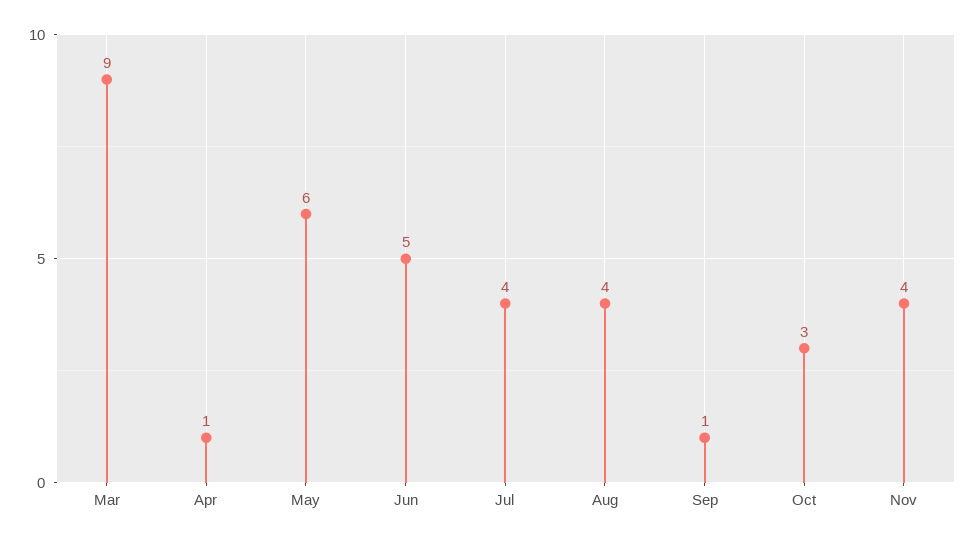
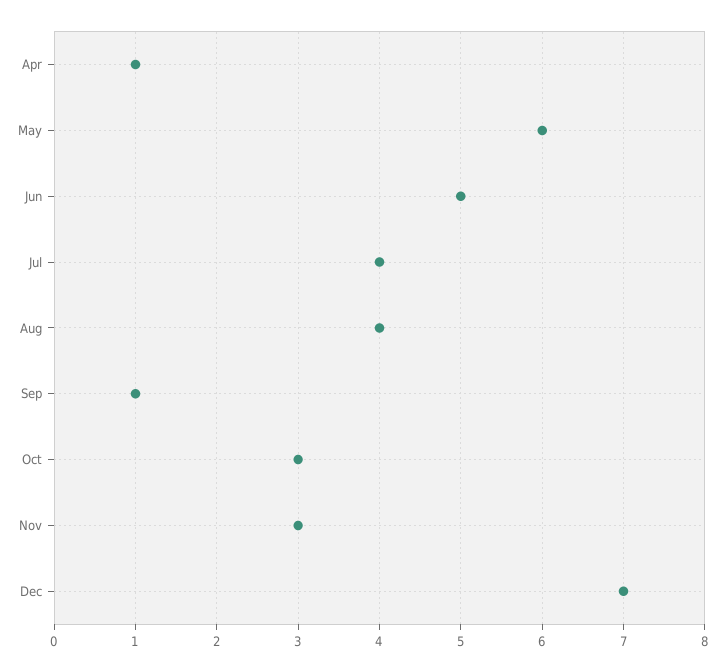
Mar: 9 -> none
Nov: 4 -> 3
Dec: none -> 7

